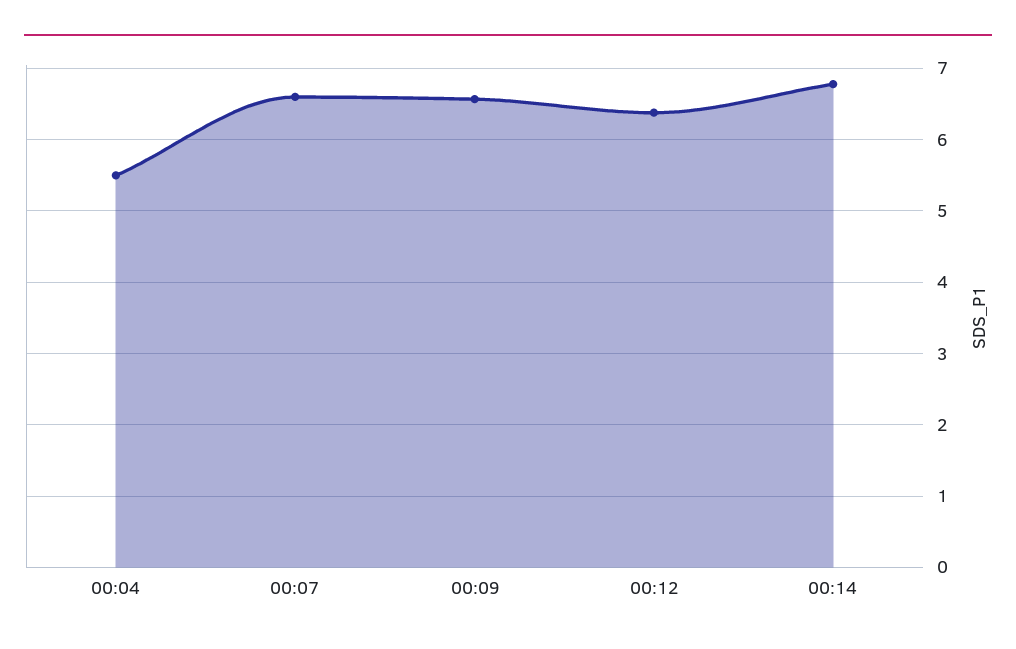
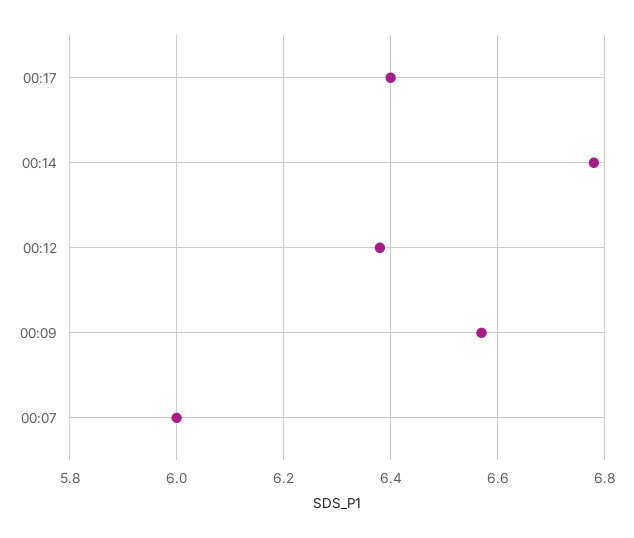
00:04: 5.5 -> none
00:07: 6.6 -> 6
00:17: none -> 6.4

